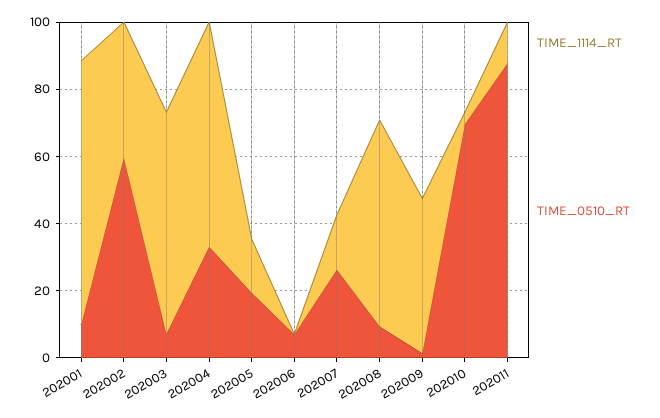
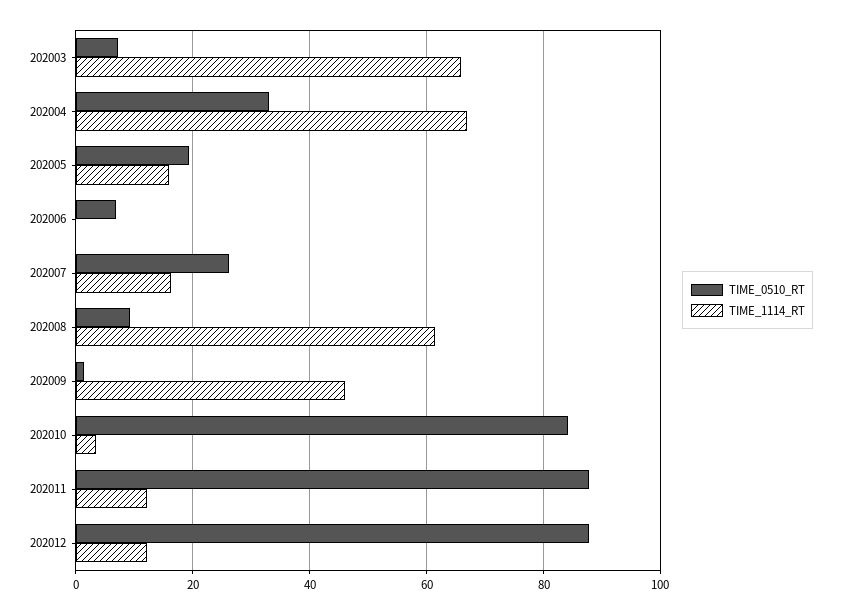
TIME_1114_RT, 202001: 80 -> none
TIME_0510_RT, 202001: 10 -> none
TIME_1114_RT, 202002: 40 -> none
TIME_0510_RT, 202002: 60 -> none
TIME_0510_RT, 202010: 70 -> 84
TIME_0510_RT, 202012: none -> 88
TIME_1114_RT, 202012: none -> 12

